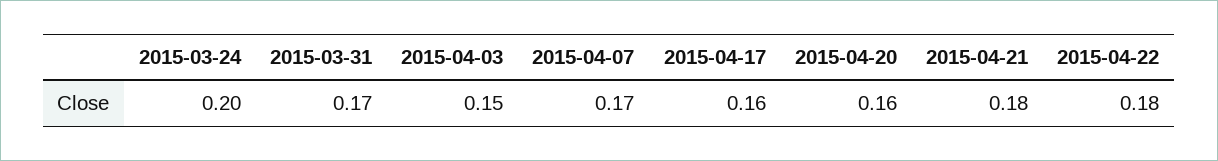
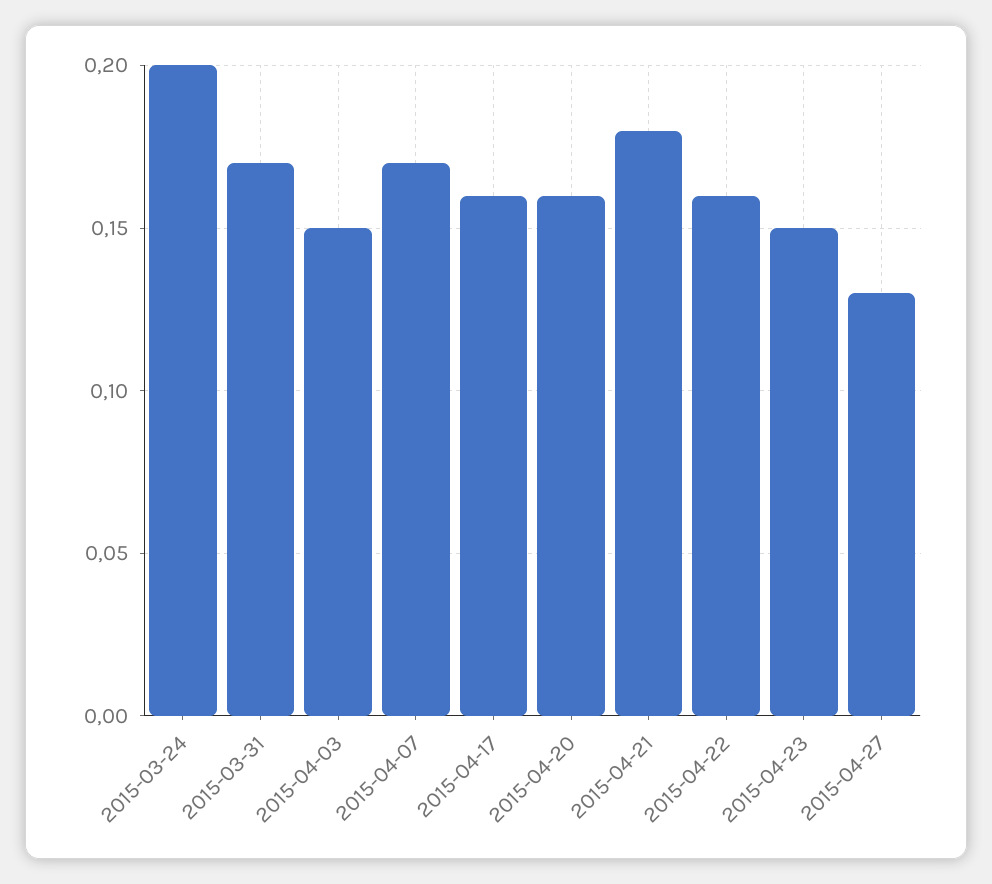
2015-04-22: 0.18 -> 0.16
2015-04-23: none -> 0.15
2015-04-27: none -> 0.13

